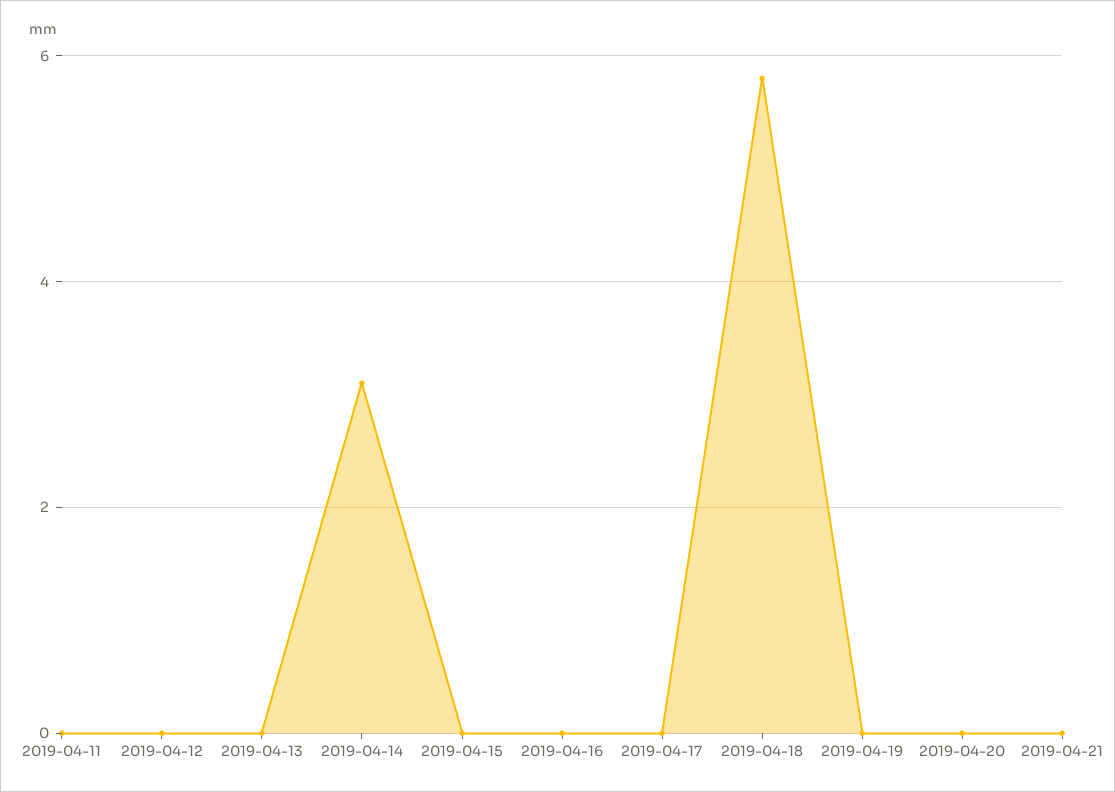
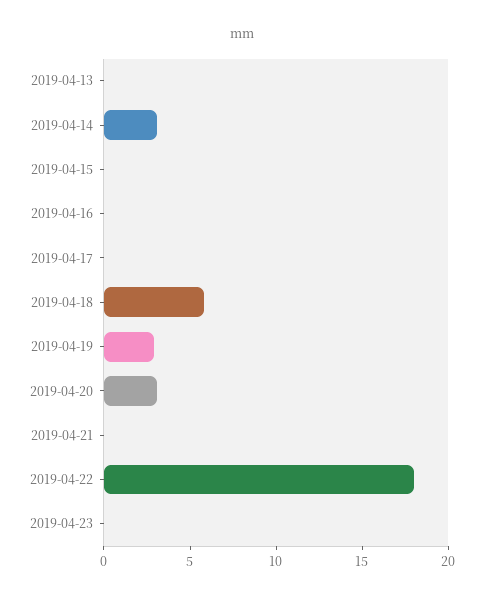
2019-04-11: 0 -> none
2019-04-12: 0 -> none
2019-04-19: 0 -> 3
2019-04-20: 0 -> 3
2019-04-22: none -> 18
2019-04-23: none -> 0

